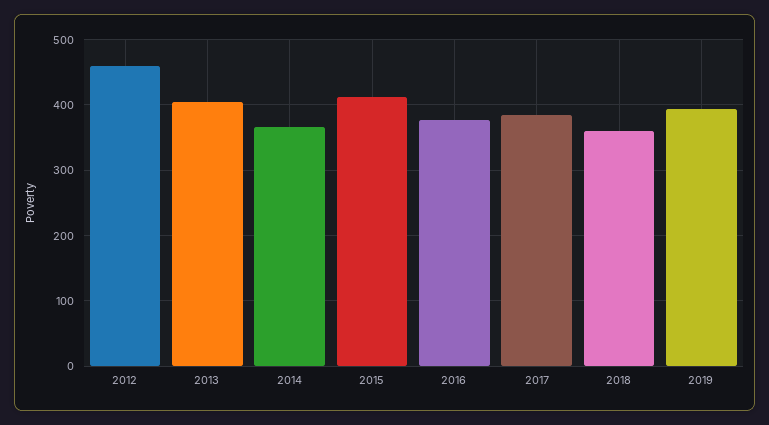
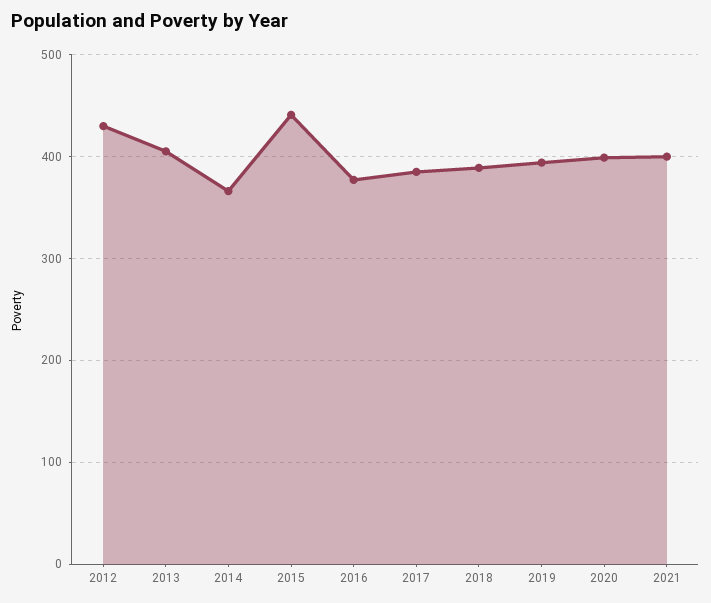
2012: 460 -> 430
2015: 410 -> 440
2018: 360 -> 390
2020: none -> 400
2021: none -> 400

